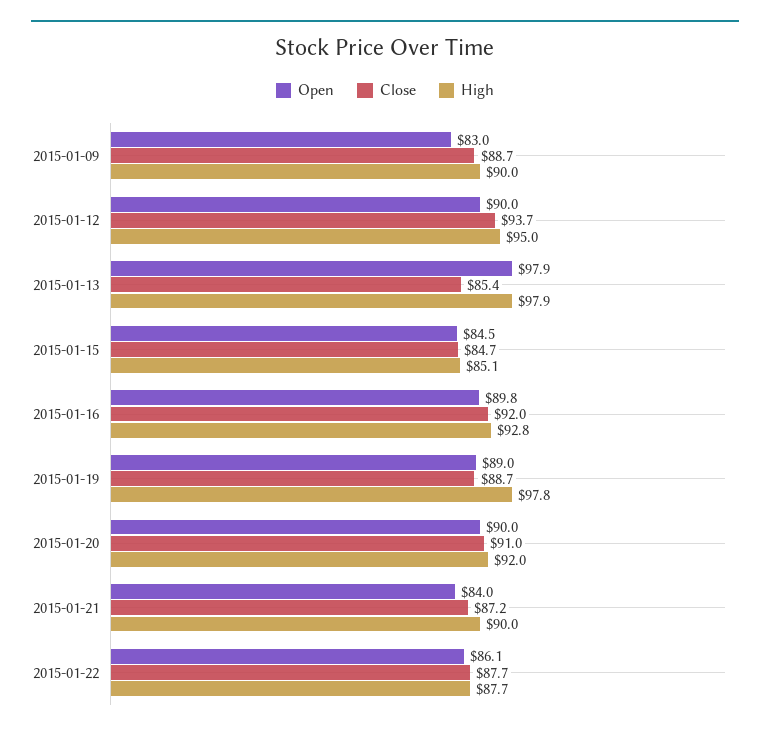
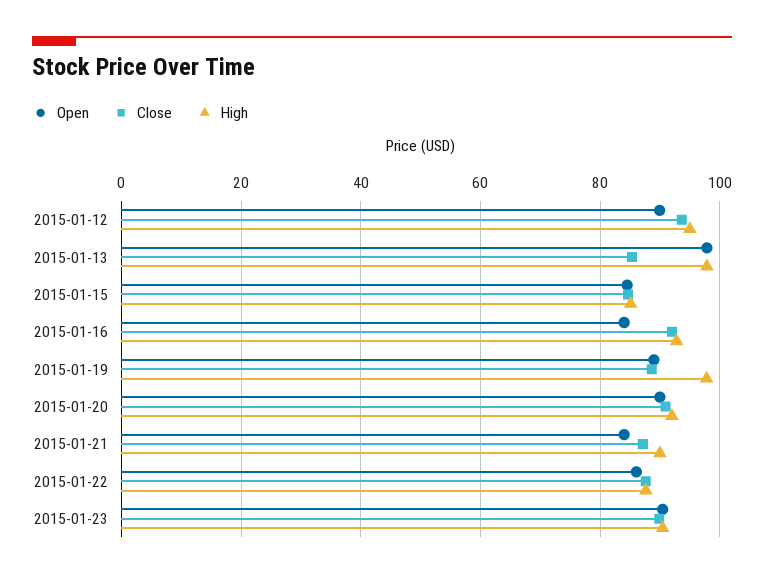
Open, 2015-01-09: 83 -> none
Close, 2015-01-09: 88.7 -> none
High, 2015-01-09: 90 -> none
Open, 2015-01-16: 89.8 -> 84
Open, 2015-01-23: none -> 90
Close, 2015-01-23: none -> 90
High, 2015-01-23: none -> 90

